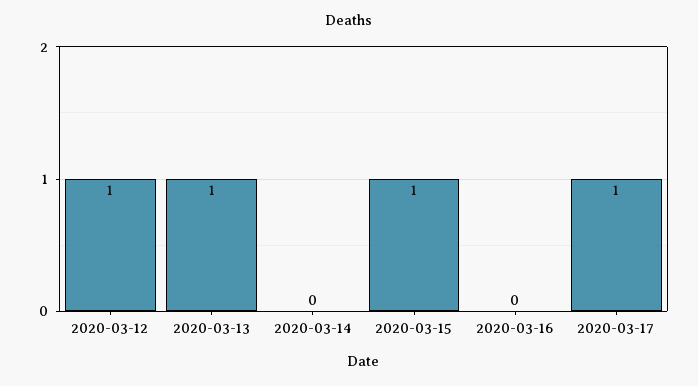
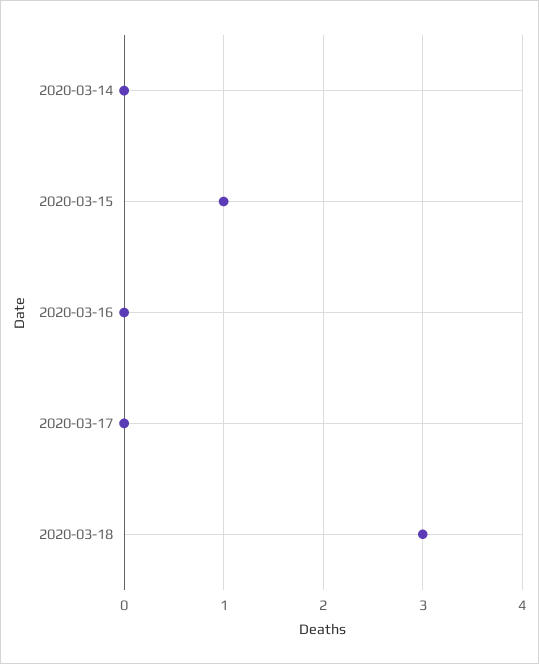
2020-03-12: 1 -> none
2020-03-13: 1 -> none
2020-03-17: 1 -> 0
2020-03-18: none -> 3

